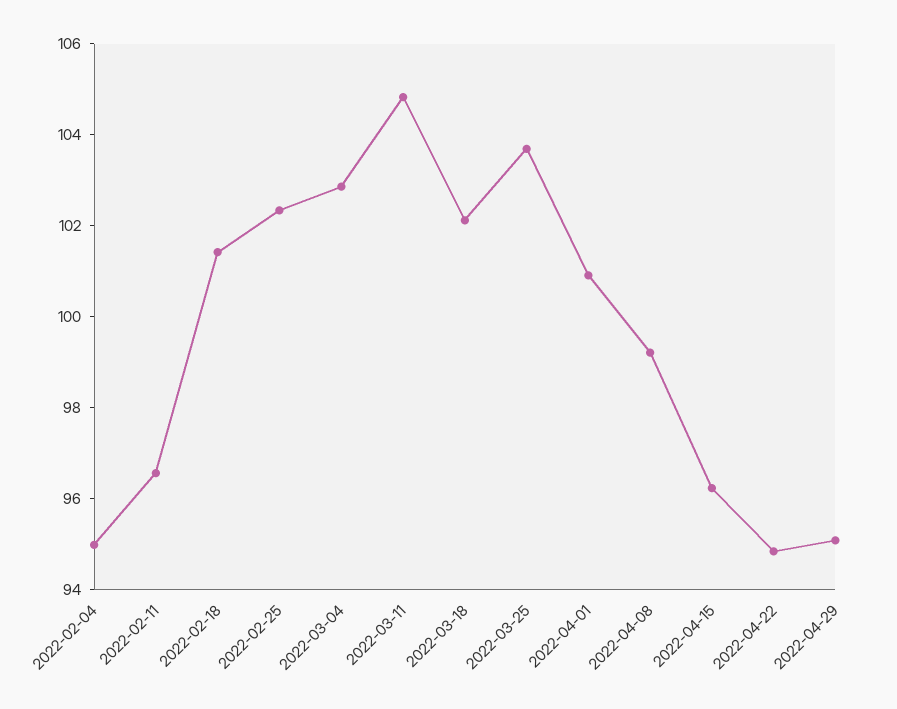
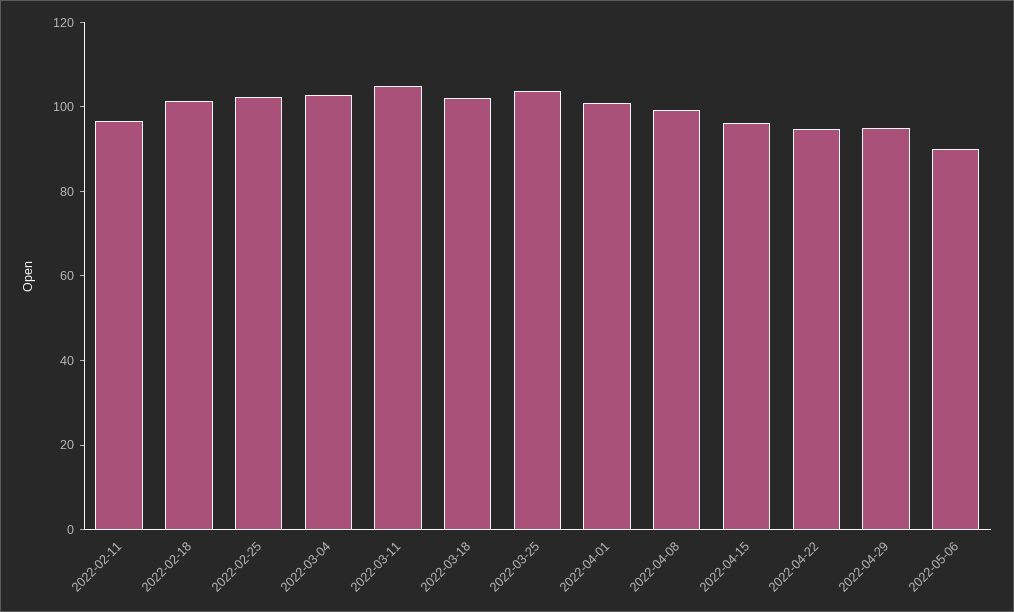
2022-02-04: 95 -> none
2022-05-06: none -> 90

